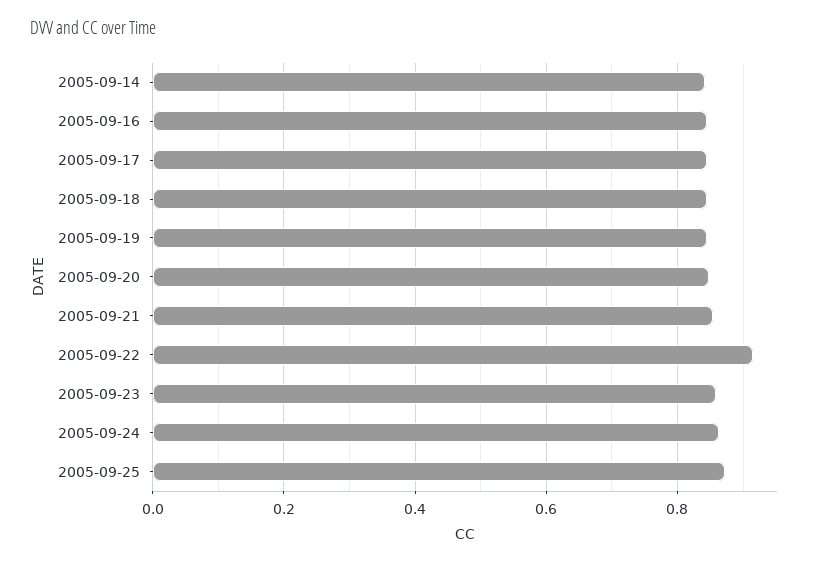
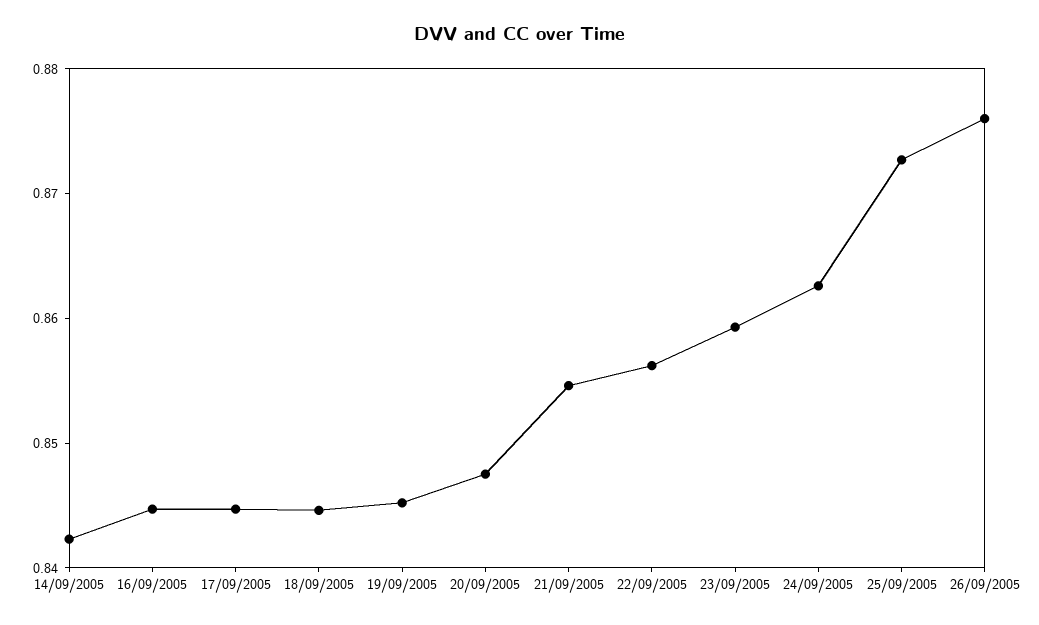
2005-09-22: 0.92 -> 0.856
26/09/2005: none -> 0.876

